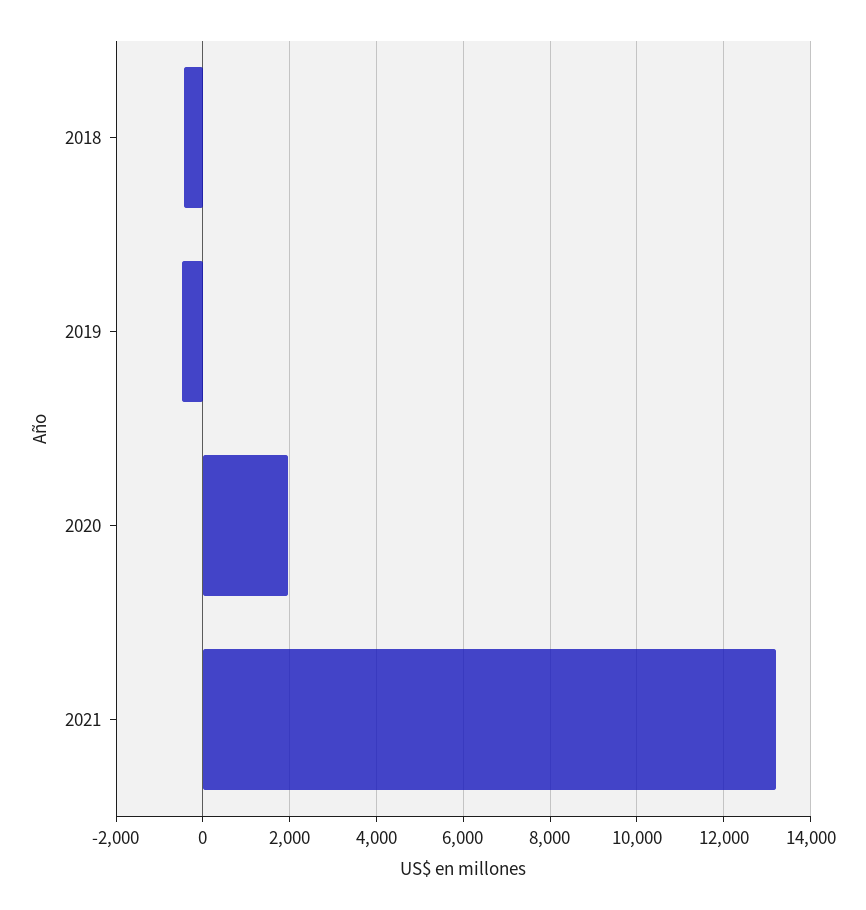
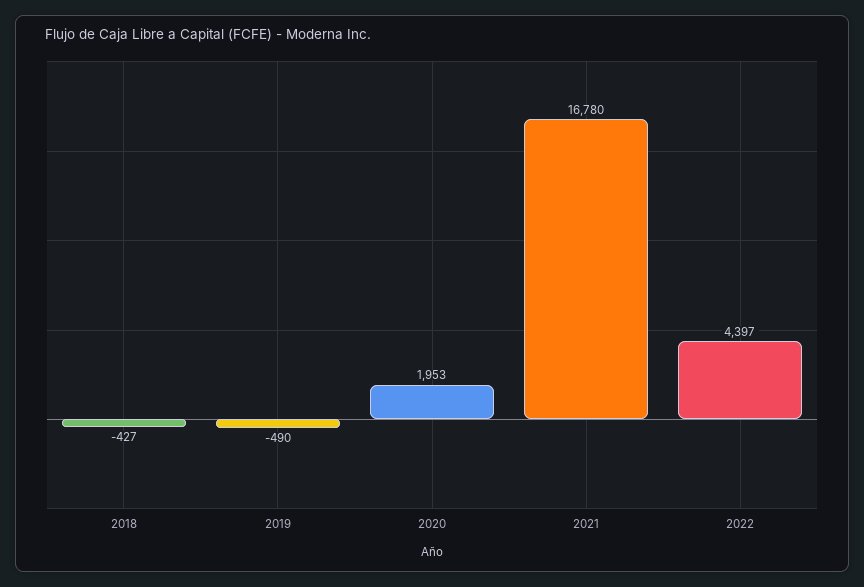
2021: 13200 -> 16780
2022: none -> 4397

